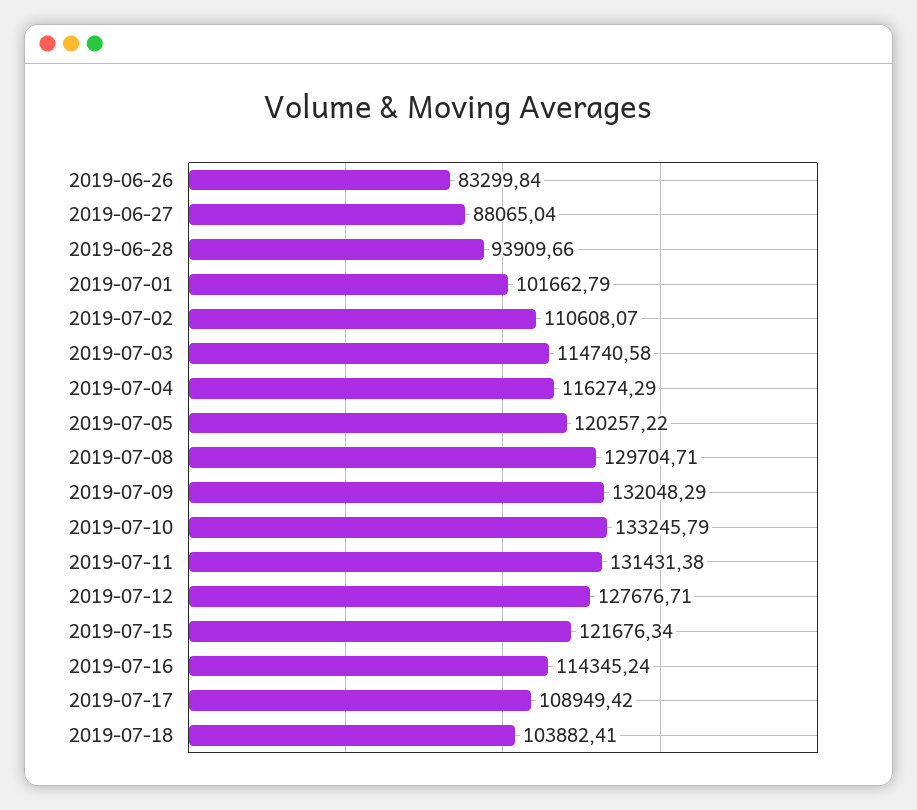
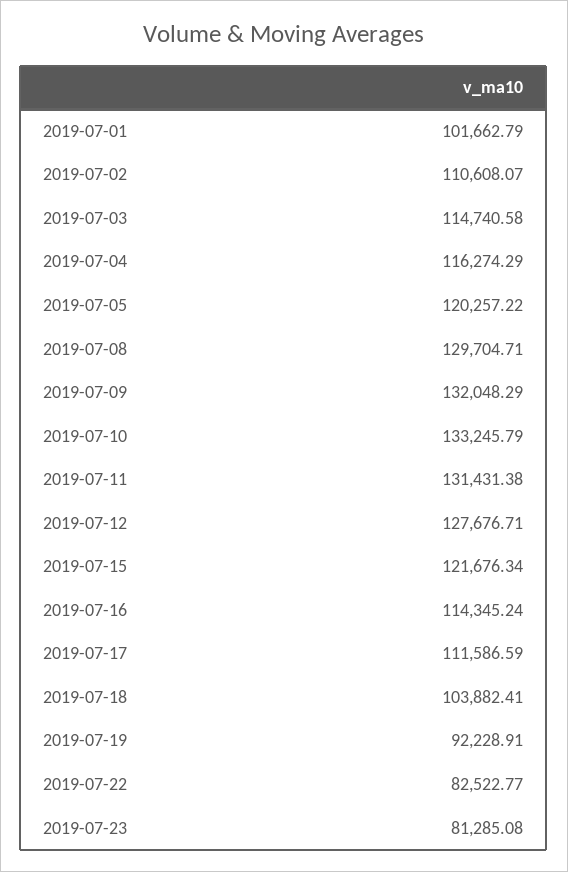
2019-06-26: 83299.84 -> none
2019-06-27: 88065.04 -> none
2019-06-28: 93909.66 -> none
2019-07-17: 108949.42 -> 111586.59
2019-07-19: none -> 92228.91
2019-07-22: none -> 82522.77
2019-07-23: none -> 81285.08

